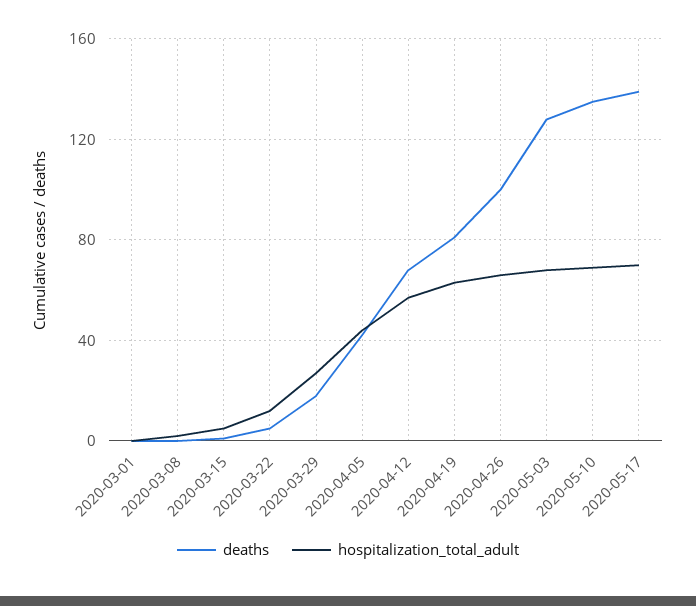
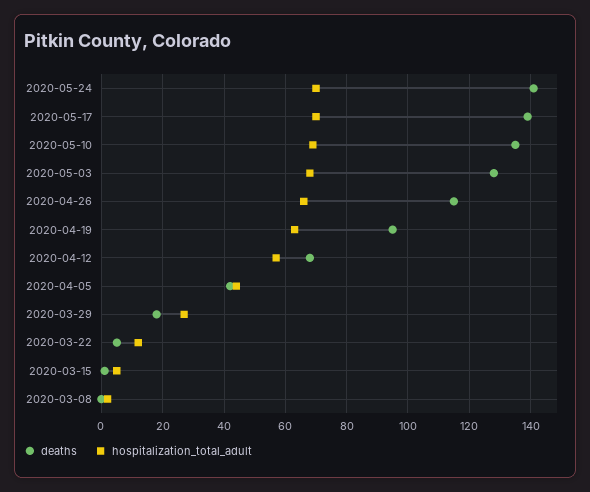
deaths, 2020-03-01: 0 -> none
hospitalization_total_adult, 2020-03-01: 0 -> none
deaths, 2020-04-19: 80 -> 95
deaths, 2020-04-26: 100 -> 115
deaths, 2020-05-24: none -> 140
hospitalization_total_adult, 2020-05-24: none -> 70

